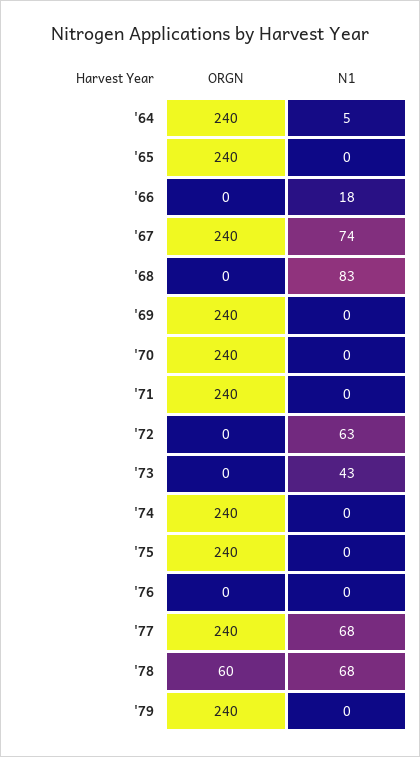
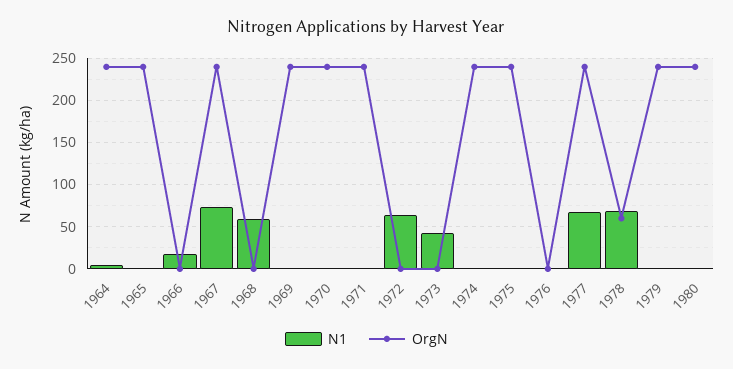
N1, '68: 83 -> 60
N1, 1980: none -> 0
ORGN, 1980: none -> 240

